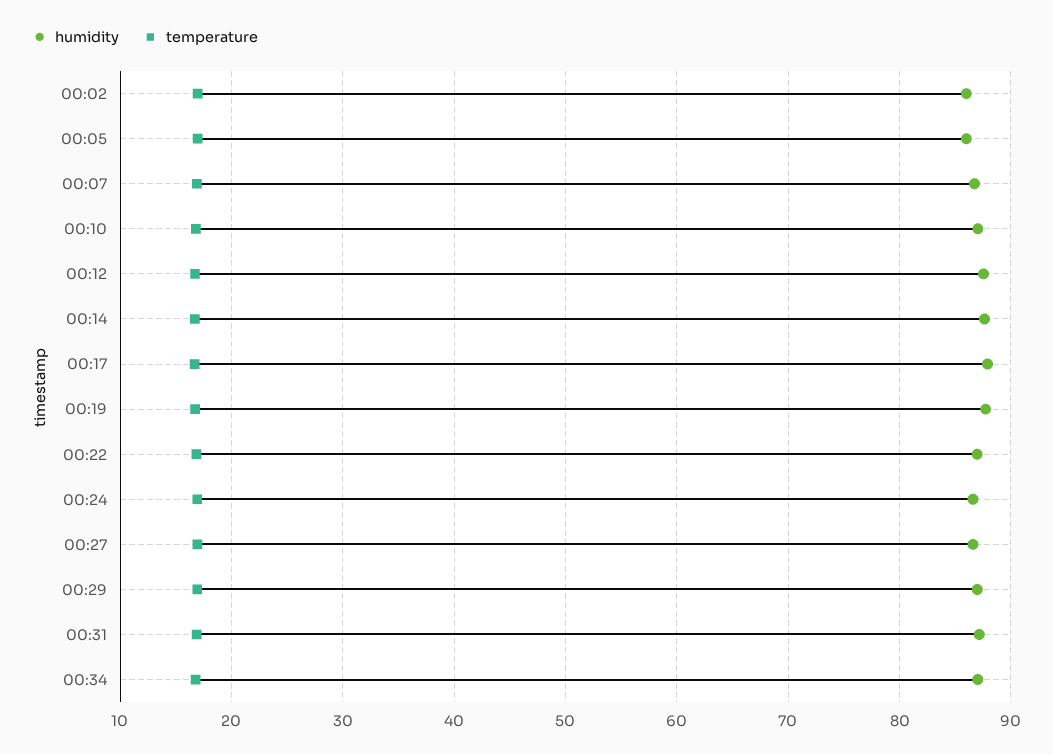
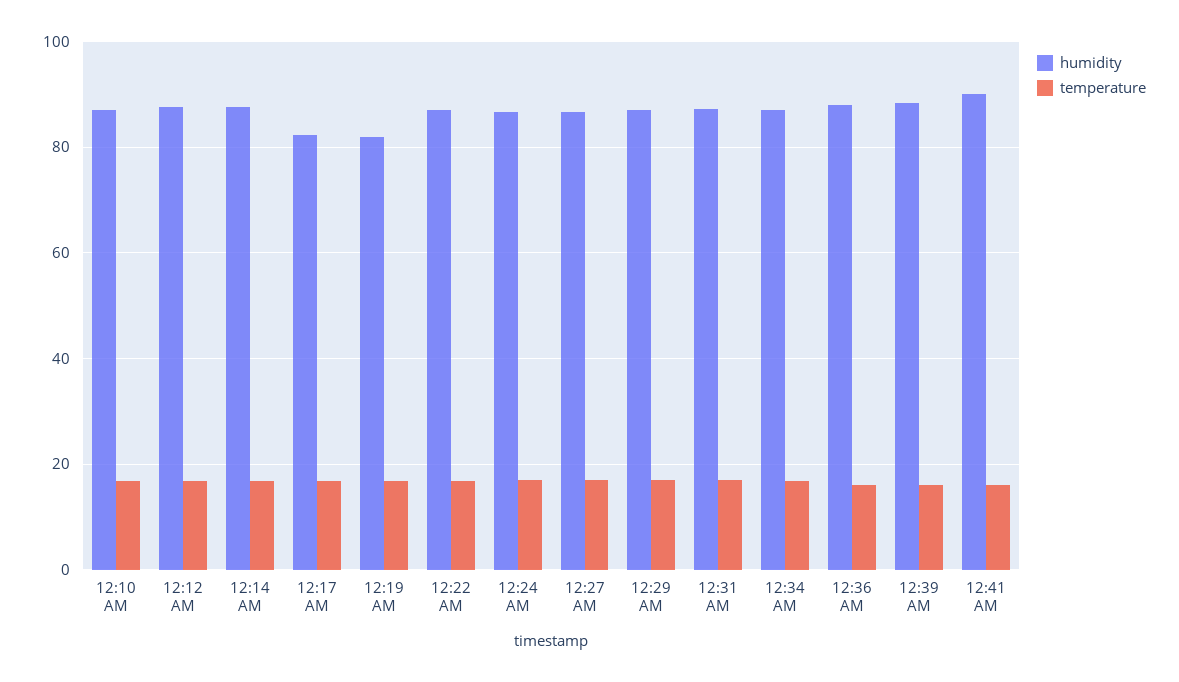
humidity, 00:02: 86 -> none
temperature, 00:02: 17 -> none
humidity, 00:05: 86 -> none
temperature, 00:05: 17 -> none
humidity, 00:07: 87 -> none
temperature, 00:07: 17 -> none
humidity, 00:17: 88 -> 82
humidity, 00:19: 88 -> 82
humidity, 12:36 AM: none -> 88
temperature, 12:36 AM: none -> 16
humidity, 12:39 AM: none -> 88
temperature, 12:39 AM: none -> 16
humidity, 12:41 AM: none -> 90
temperature, 12:41 AM: none -> 16

